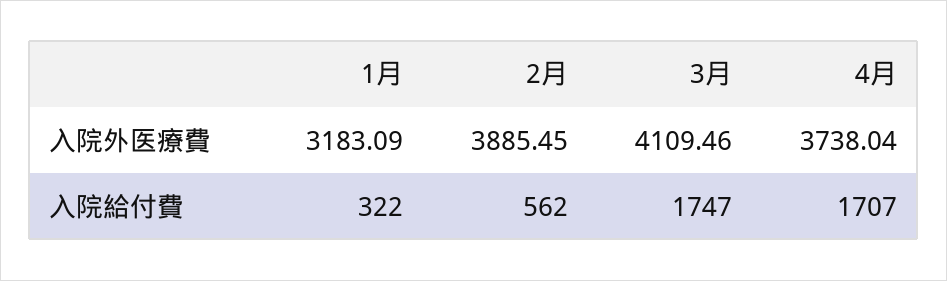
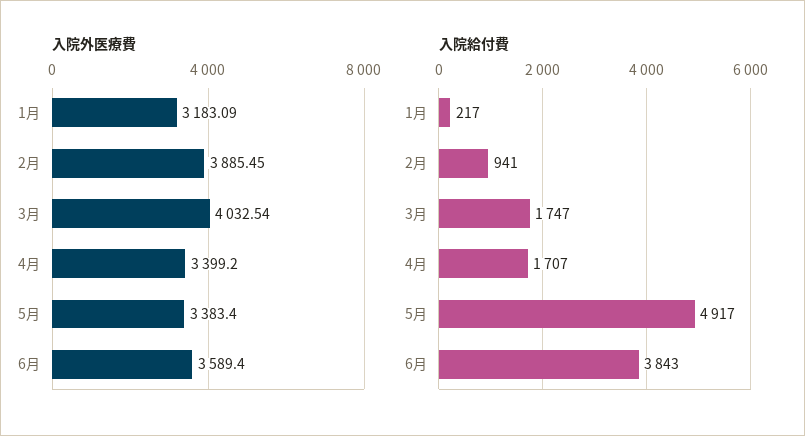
入院外医療費, 3月: 4109.46 -> 4032.54
入院外医療費, 4月: 3738.04 -> 3399.2
入院給付費, 1月: 322 -> 217
入院給付費, 2月: 562 -> 941
入院外医療費, 5月: none -> 3383.4
入院外医療費, 6月: none -> 3589.4
入院給付費, 5月: none -> 4917
入院給付費, 6月: none -> 3843

